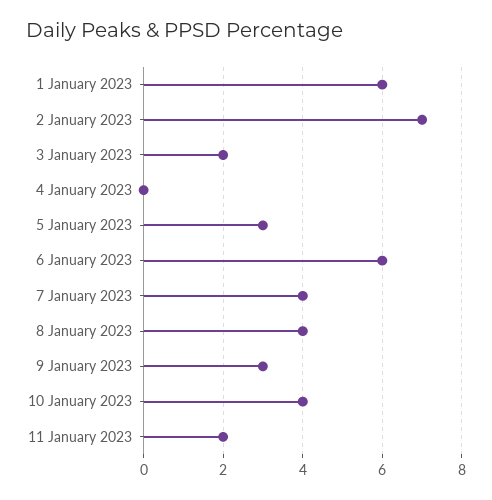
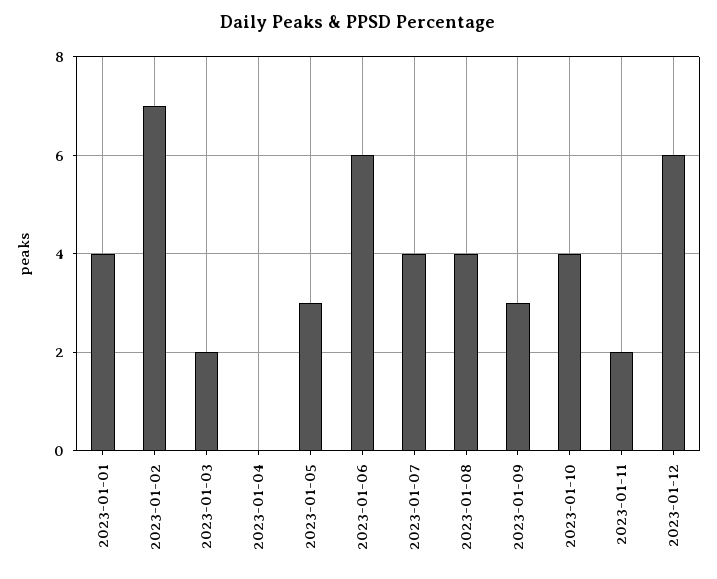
1 January 2023: 6 -> 4
2023-01-12: none -> 6

